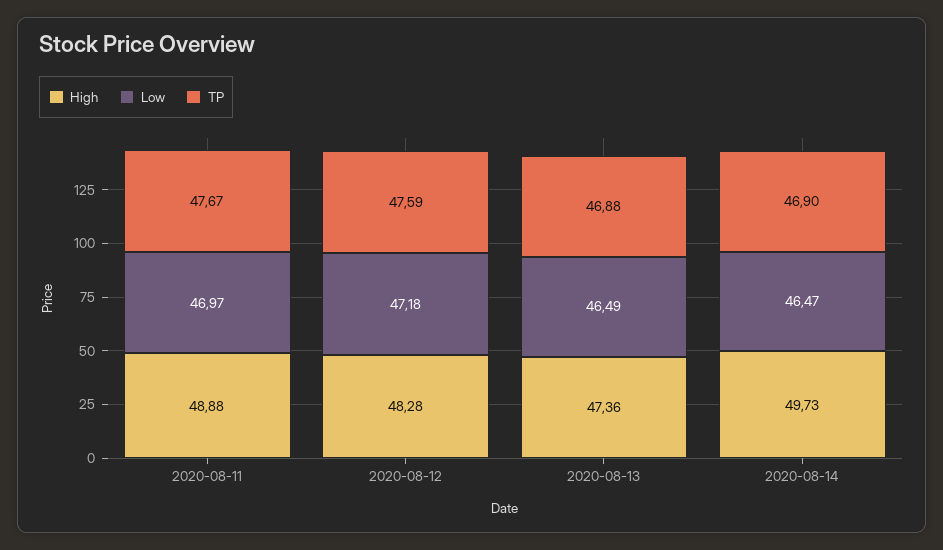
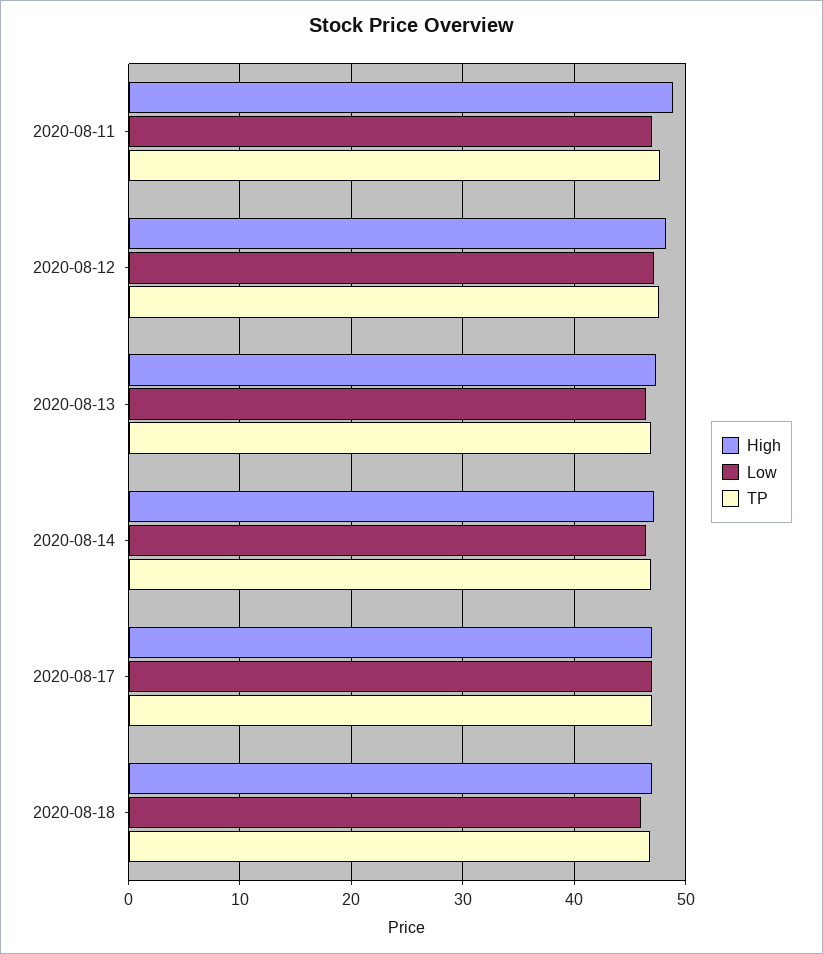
High, 2020-08-14: 49.73 -> 47
High, 2020-08-17: none -> 47
Low, 2020-08-17: none -> 47
TP, 2020-08-17: none -> 47
High, 2020-08-18: none -> 47
Low, 2020-08-18: none -> 46
TP, 2020-08-18: none -> 47

